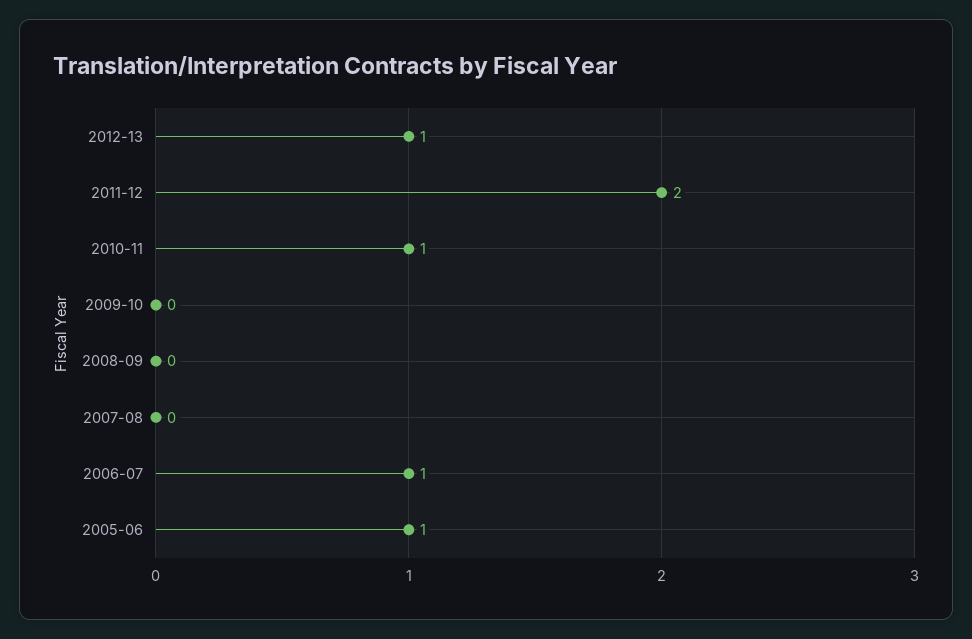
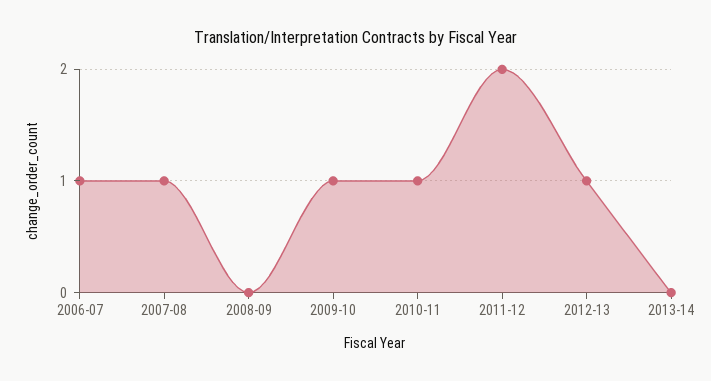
2009-10: 0 -> 1
2007-08: 0 -> 1
2005-06: 1 -> none
2013-14: none -> 0

